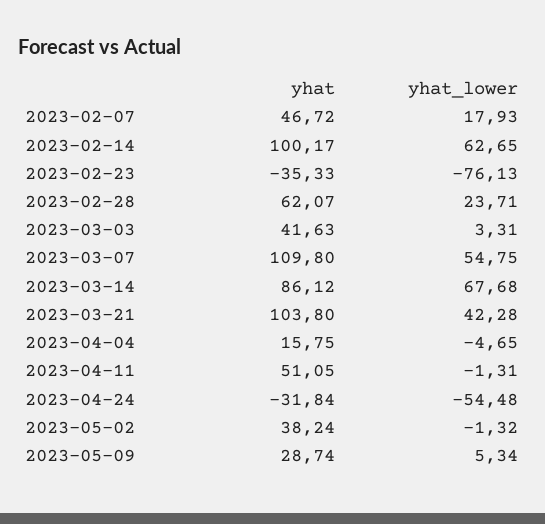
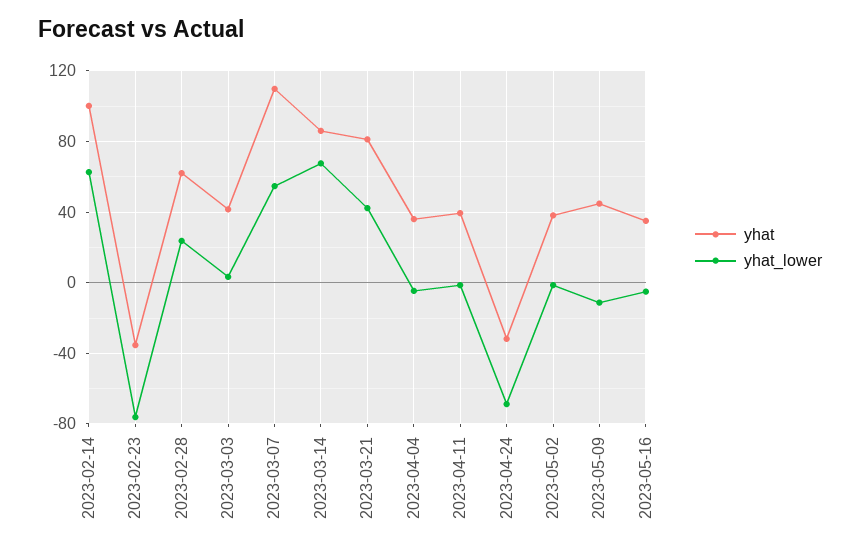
yhat, 2023-02-07: 46.72 -> none
yhat_lower, 2023-02-07: 17.93 -> none
yhat, 2023-03-21: 103.8 -> 80
yhat, 2023-04-04: 15.75 -> 35
yhat, 2023-04-11: 51.05 -> 40
yhat_lower, 2023-04-24: -54.48 -> -70
yhat, 2023-05-09: 28.74 -> 45
yhat_lower, 2023-05-09: 5.34 -> -10
yhat, 2023-05-16: none -> 35
yhat_lower, 2023-05-16: none -> -5

